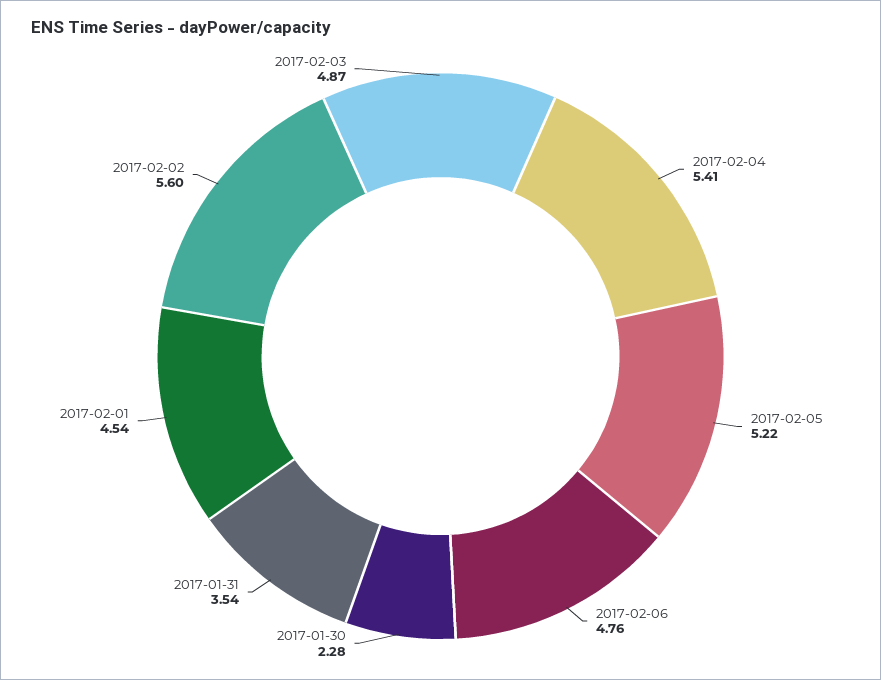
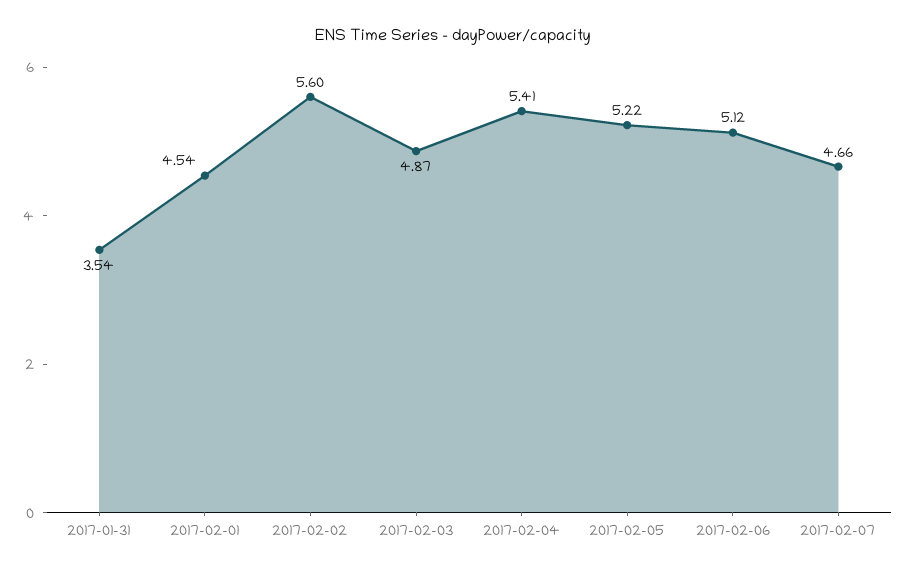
2017-02-06: 4.76 -> 5.12
2017-01-30: 2.28 -> none
2017-02-07: none -> 4.66

